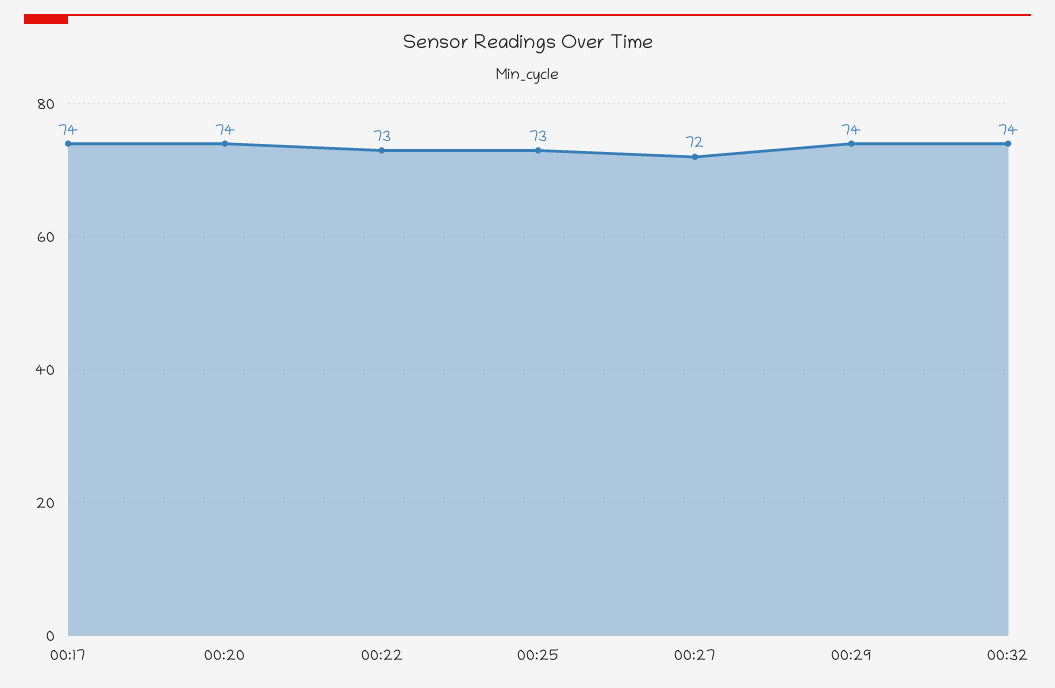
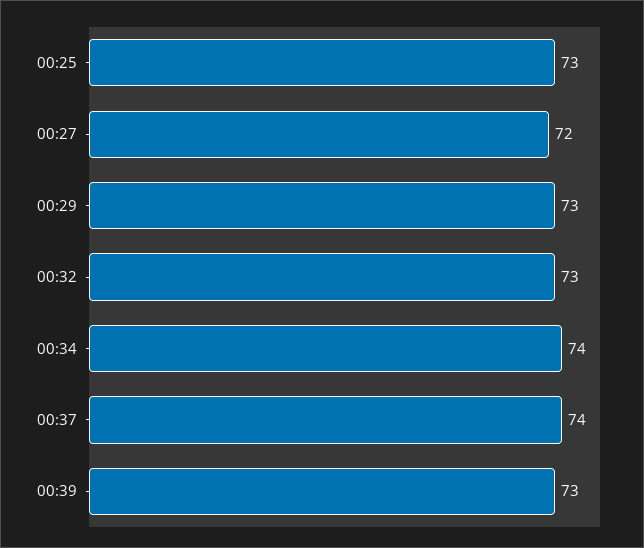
00:17: 74 -> none
00:20: 74 -> none
00:22: 73 -> none
00:29: 74 -> 73
00:32: 74 -> 73
00:34: none -> 74
00:37: none -> 74
00:39: none -> 73

